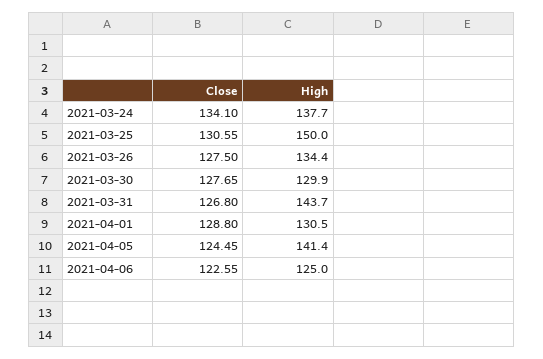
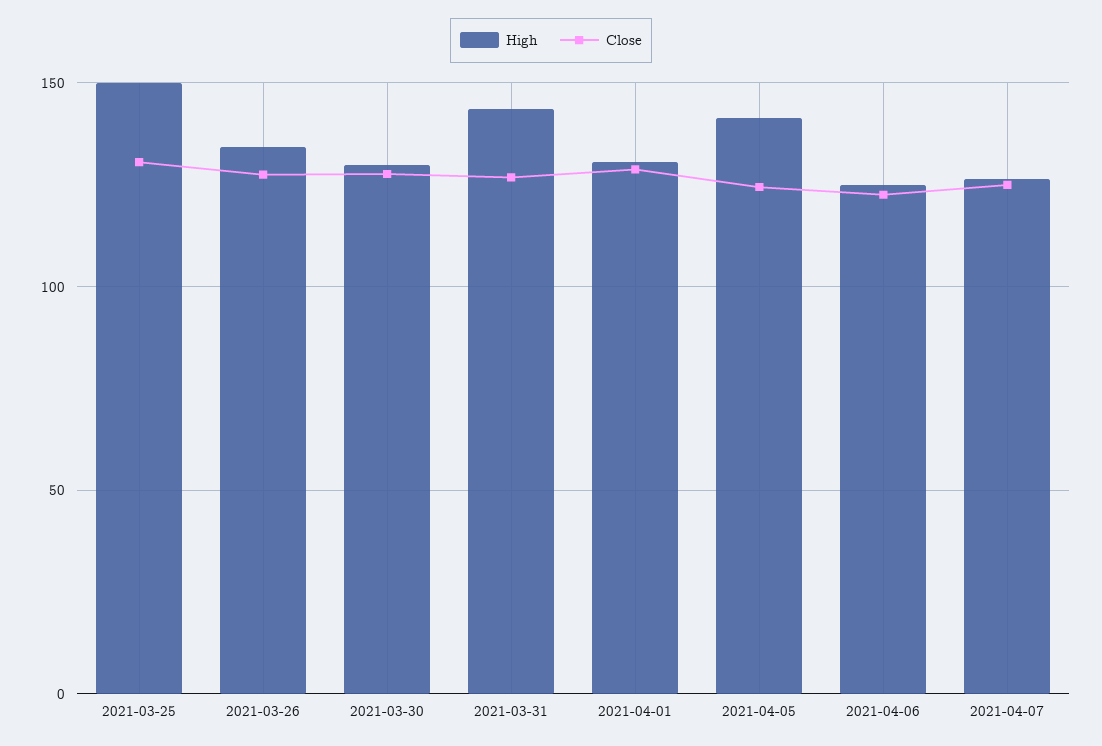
Close, 2021-03-24: 134.1 -> none
High, 2021-03-24: 137.7 -> none
High, 2021-04-07: none -> 125
Close, 2021-04-07: none -> 125

